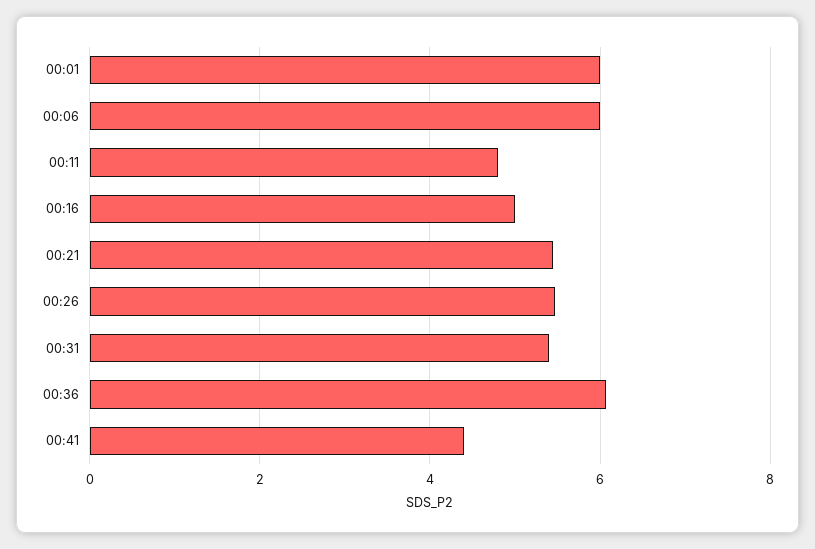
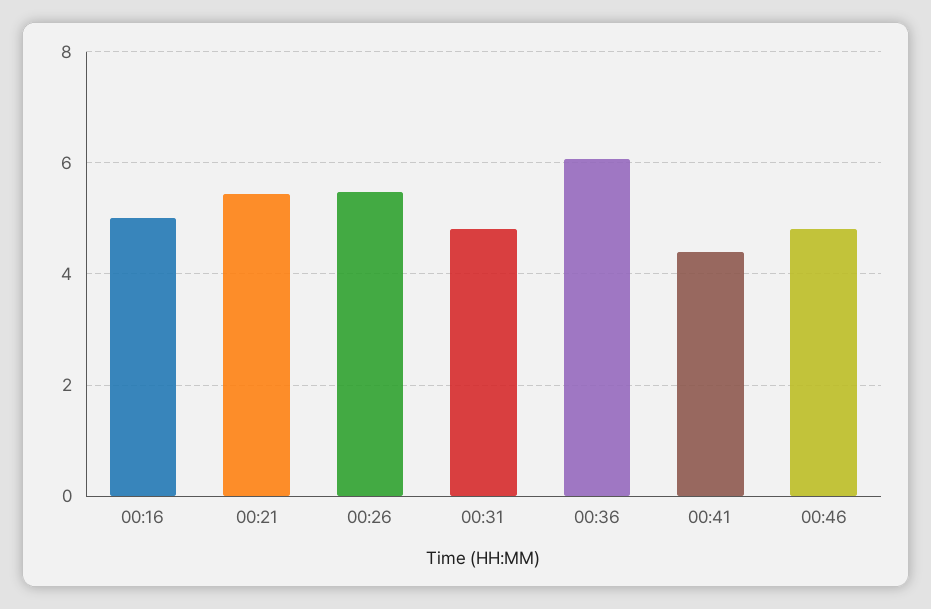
00:01: 6 -> none
00:06: 6 -> none
00:11: 4.8 -> none
00:31: 5.4 -> 4.8
00:46: none -> 4.8

